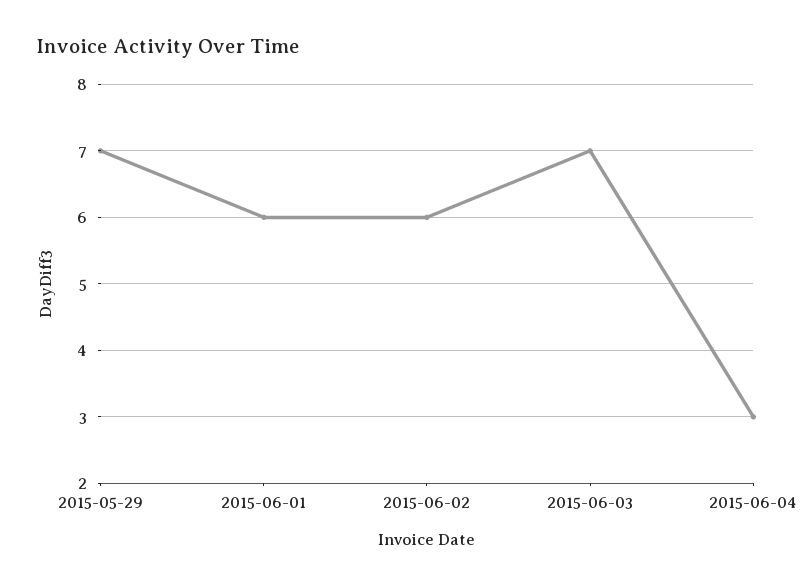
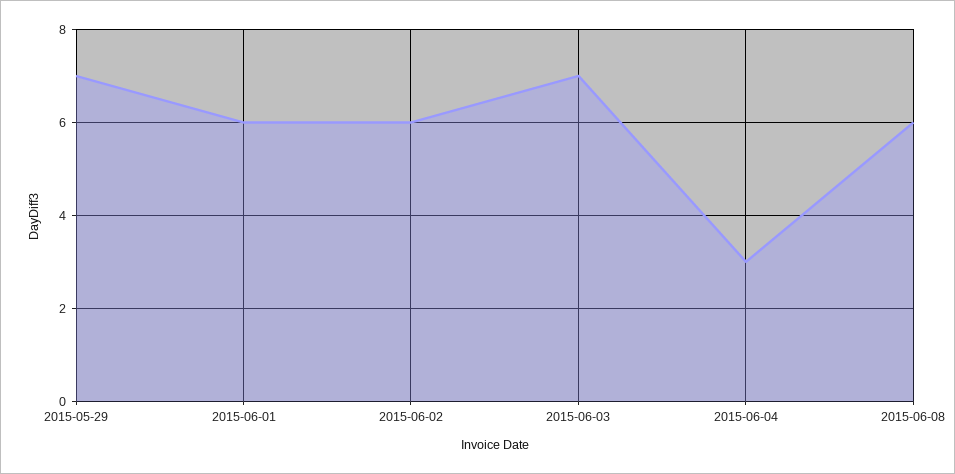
2015-06-08: none -> 6

